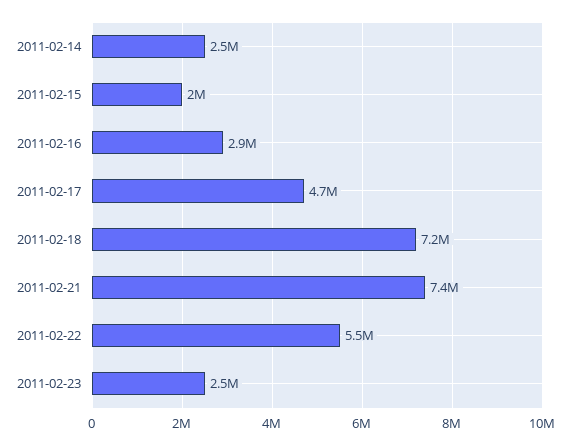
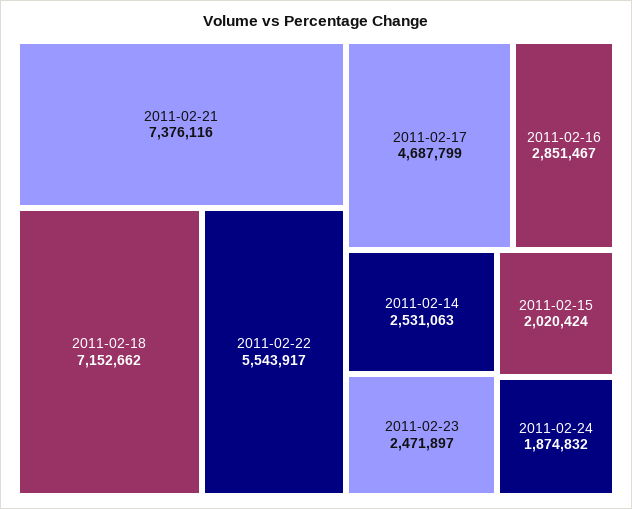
2011-02-24: none -> 1874832

